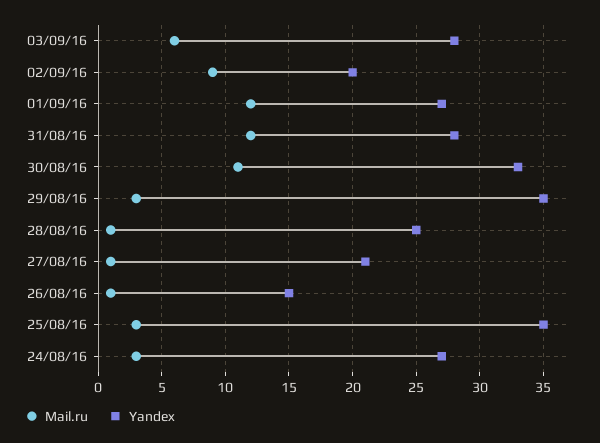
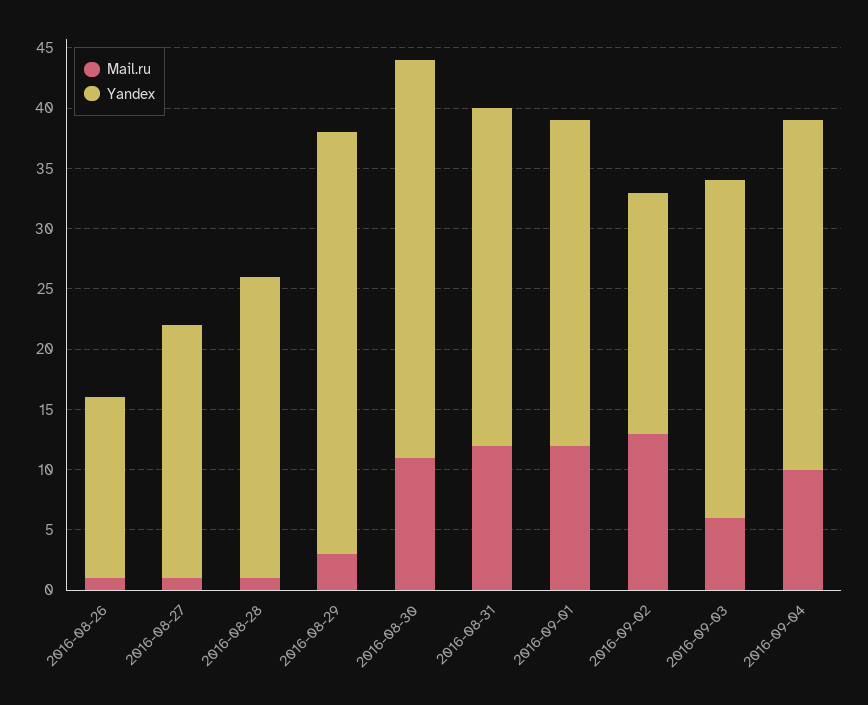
Mail.ru, 02/09/16: 9 -> 13
Mail.ru, 25/08/16: 3 -> none
Yandex, 25/08/16: 35 -> none
Mail.ru, 24/08/16: 3 -> none
Yandex, 24/08/16: 27 -> none
Mail.ru, 2016-09-04: none -> 10
Yandex, 2016-09-04: none -> 29

